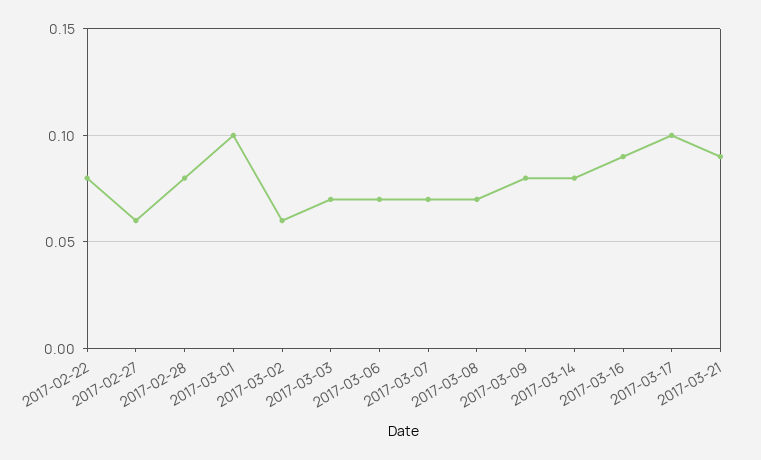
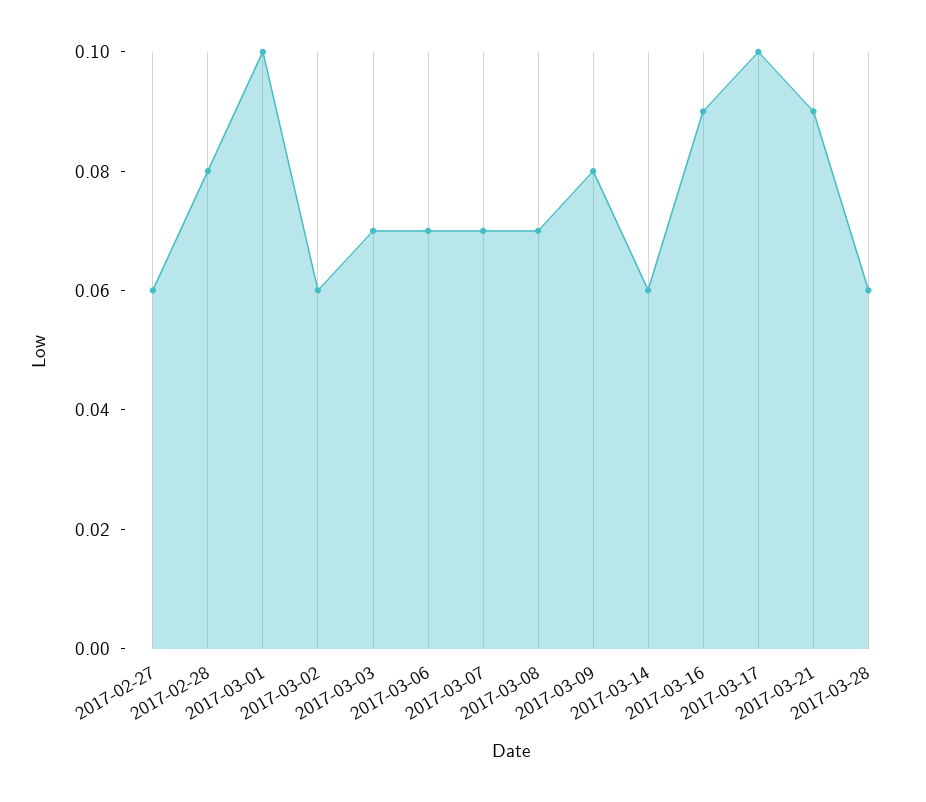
2017-02-22: 0.08 -> none
2017-03-14: 0.08 -> 0.06
2017-03-28: none -> 0.06

